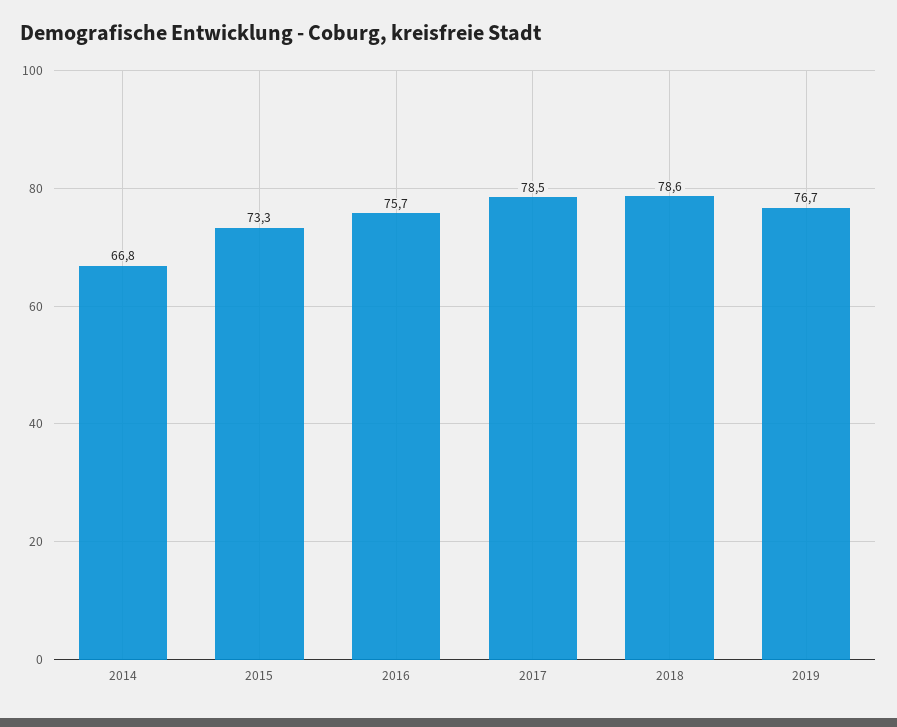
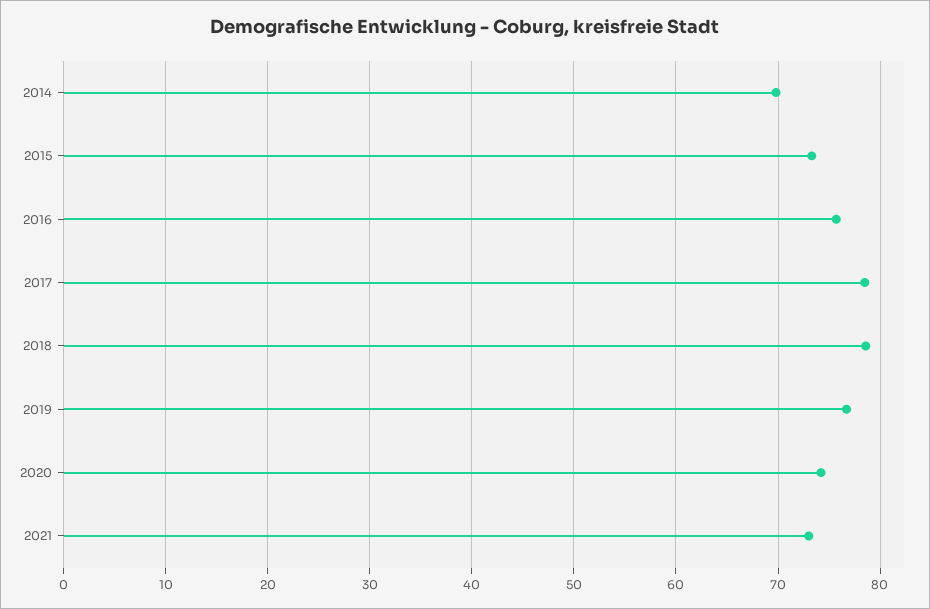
2014: 66.8 -> 70
2020: none -> 74
2021: none -> 73

